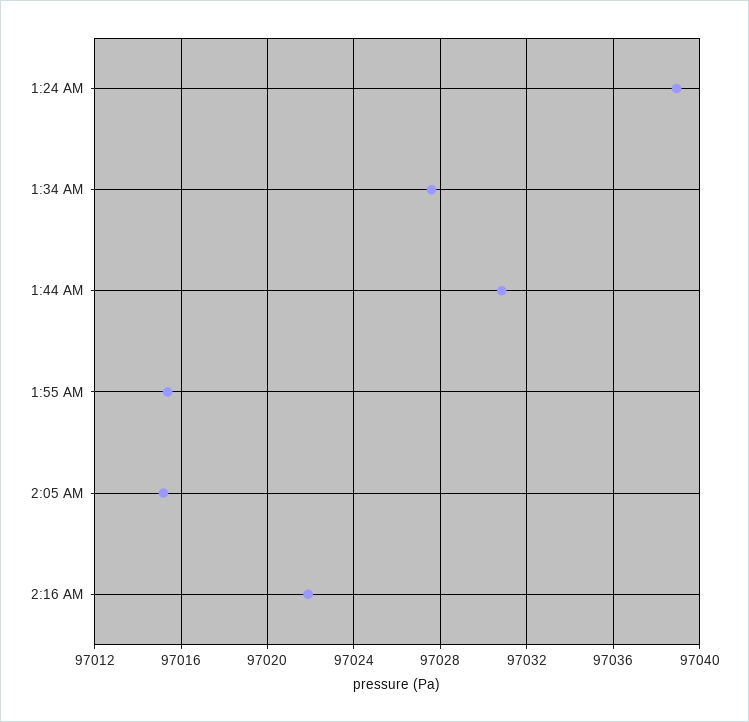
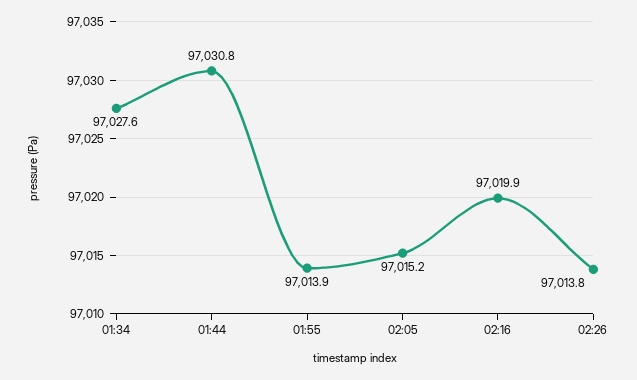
1:24 AM: 97039 -> none
1:55 AM: 97015.5 -> 97013.9
2:16 AM: 97022 -> 97019.9
02:26: none -> 97013.8

